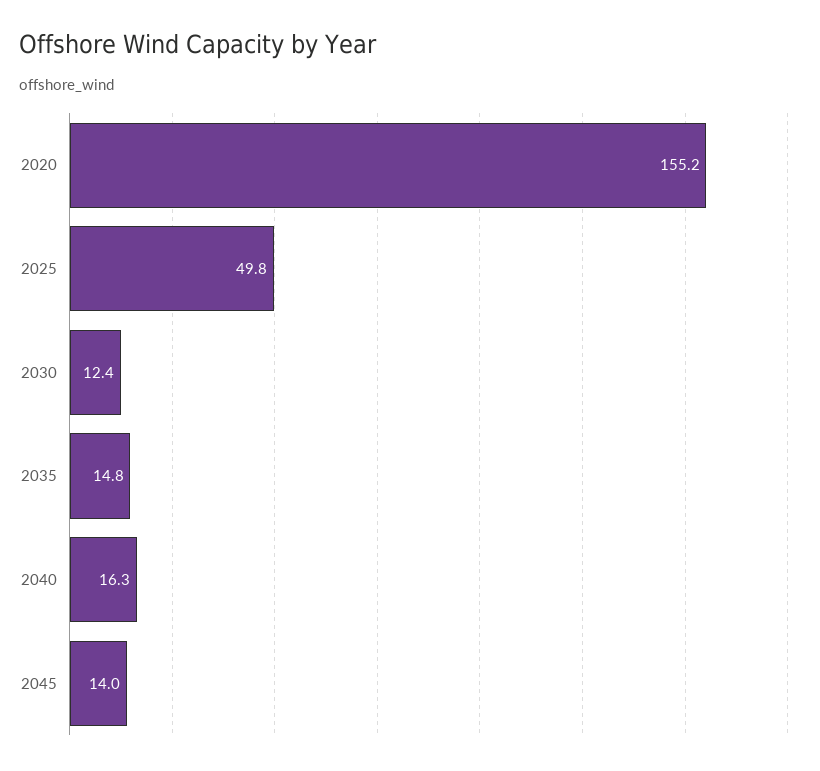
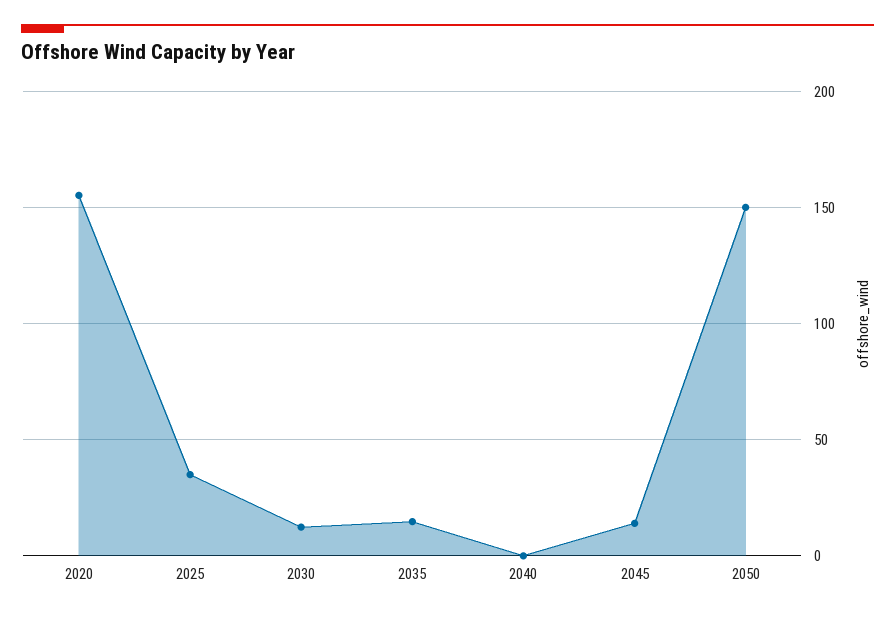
2025: 49.8 -> 35
2040: 16.3 -> 0
2050: none -> 150

